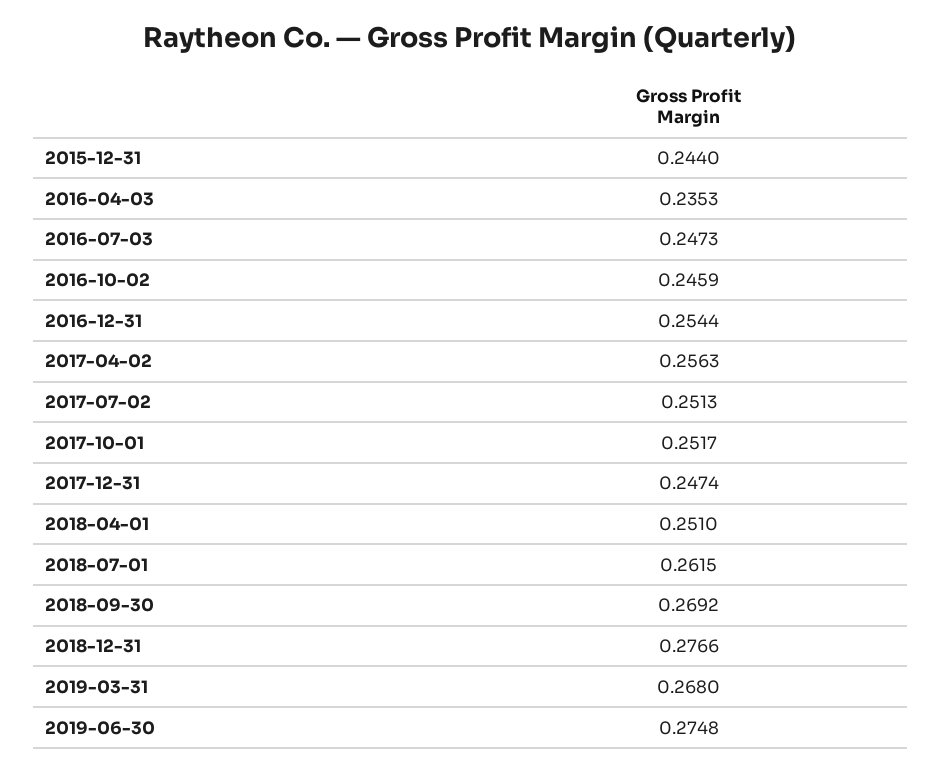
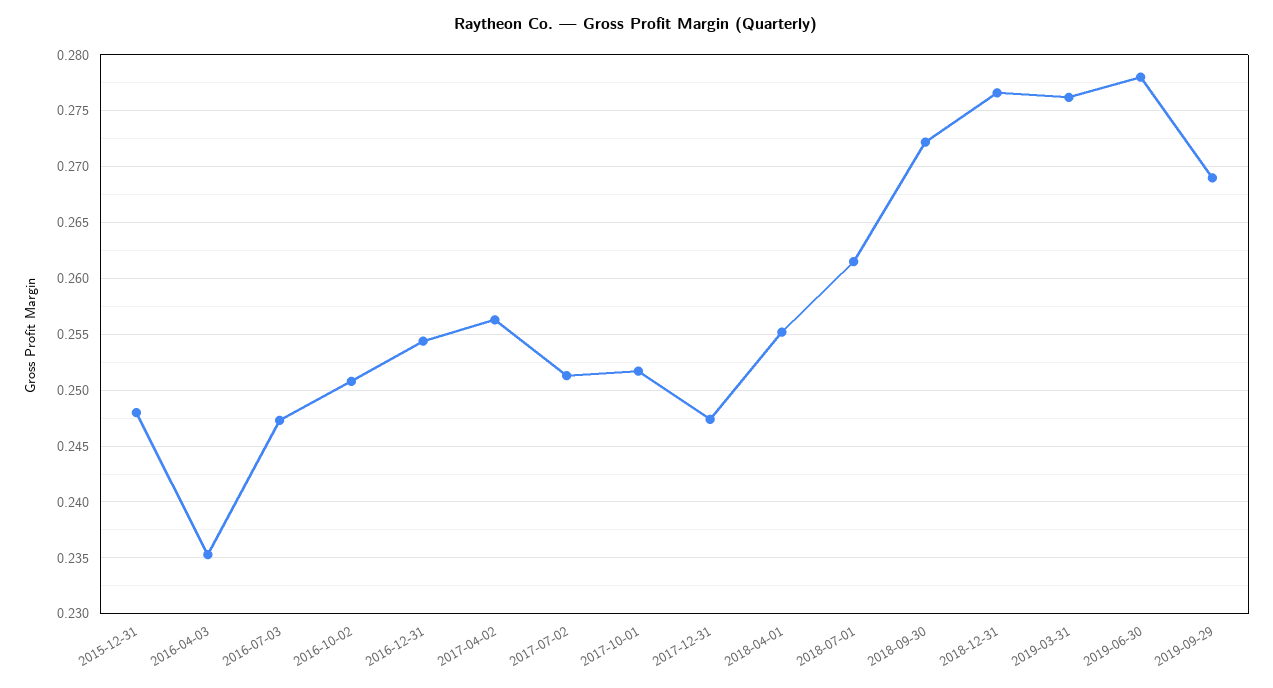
2015-12-31: 0.244 -> 0.248
2016-10-02: 0.2459 -> 0.251
2018-04-01: 0.251 -> 0.255
2018-09-30: 0.2692 -> 0.272
2019-03-31: 0.268 -> 0.276
2019-06-30: 0.2748 -> 0.278
2019-09-29: none -> 0.269

